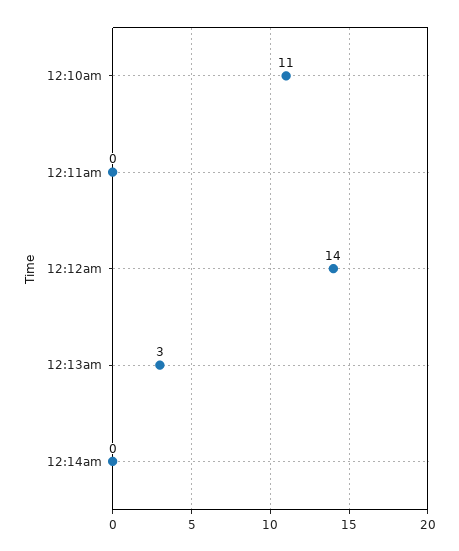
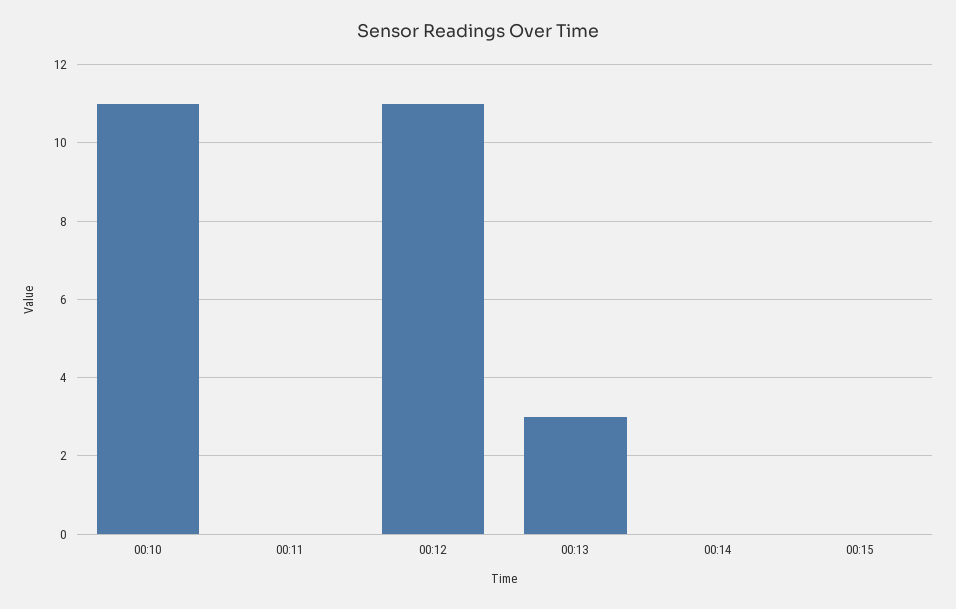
12:12am: 14 -> 11
00:15: none -> 0

